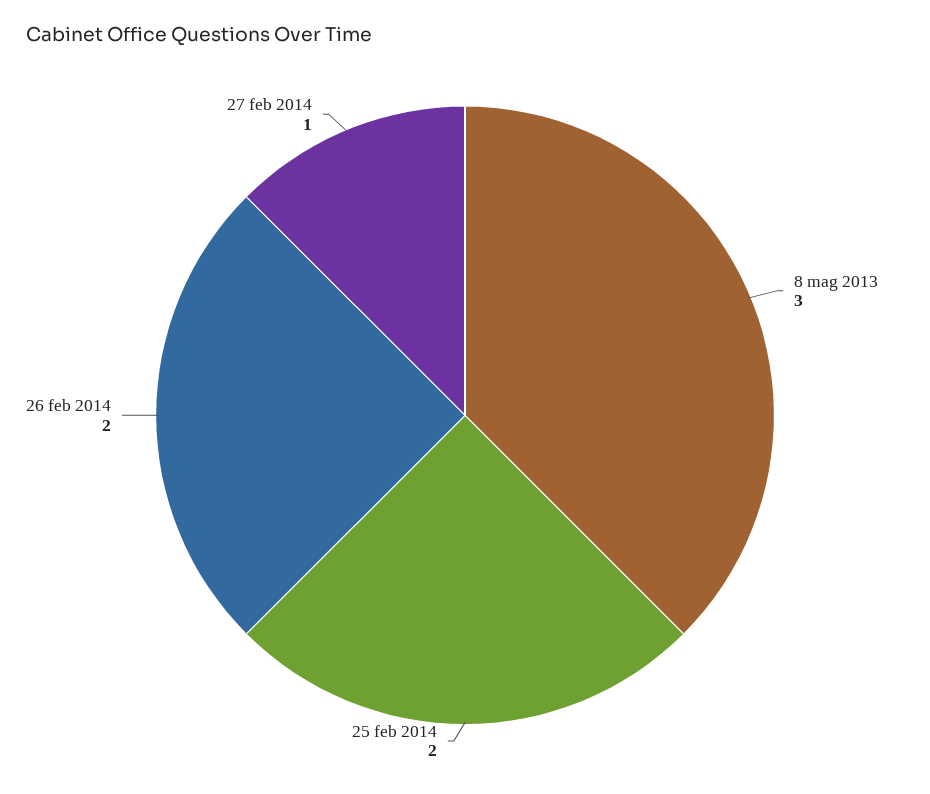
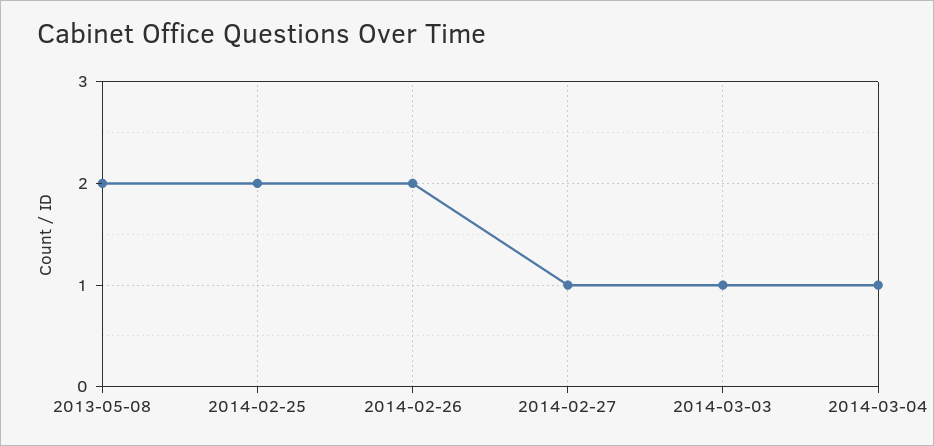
8 mag 2013: 3 -> 2
2014-03-03: none -> 1
2014-03-04: none -> 1

